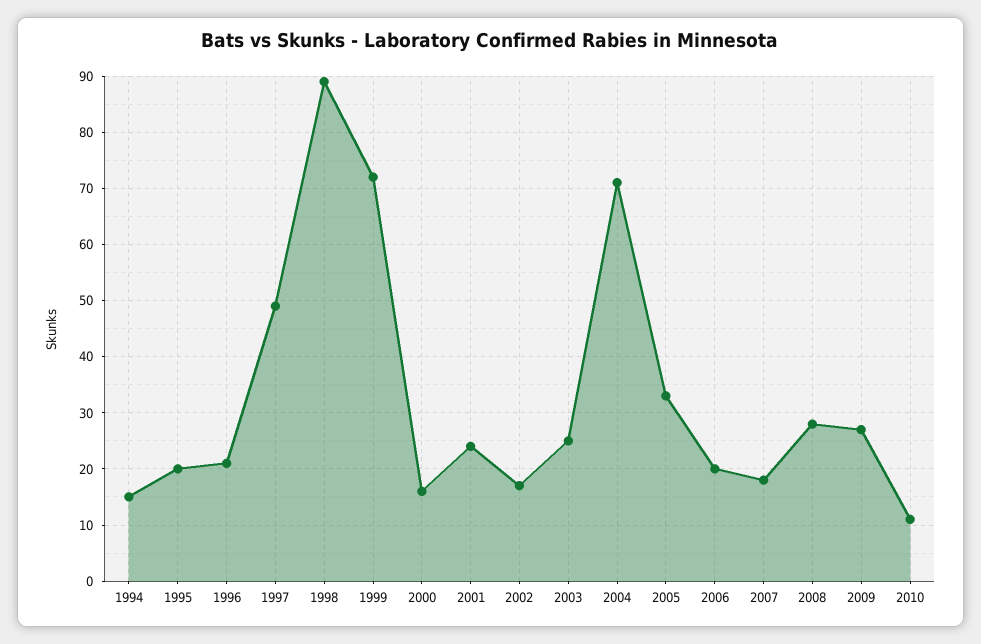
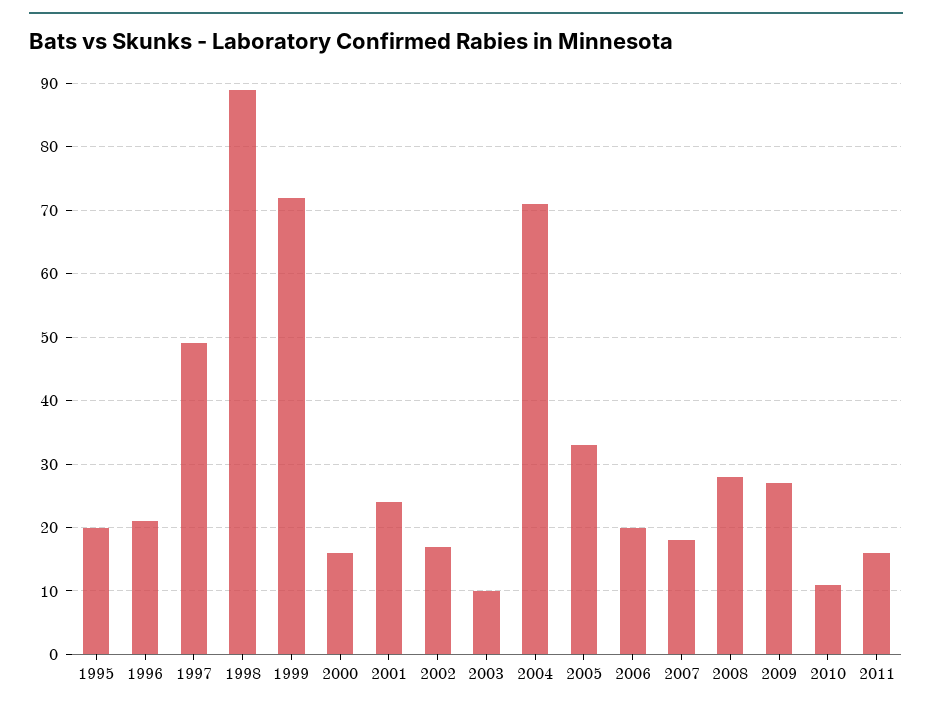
1994: 15 -> none
2003: 25 -> 10
2011: none -> 16

